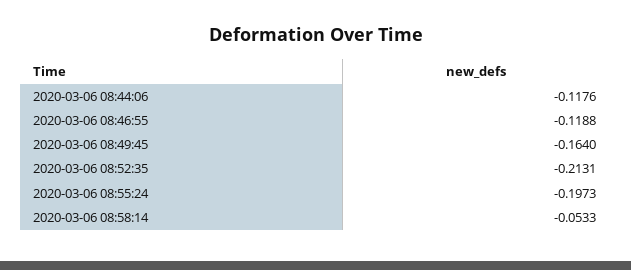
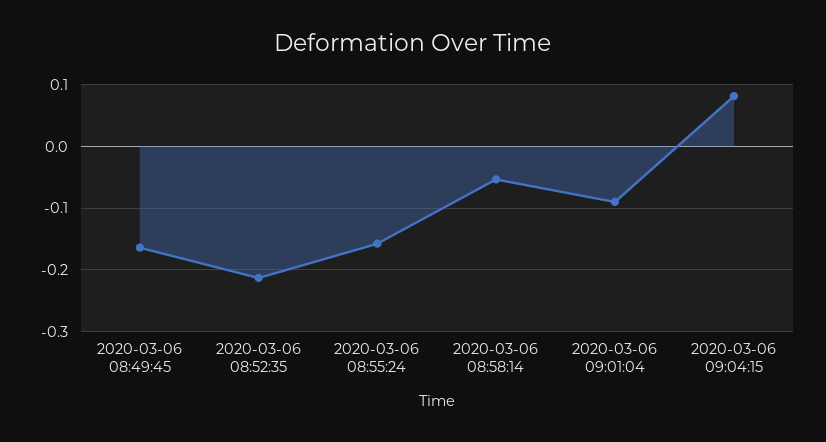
2020-03-06 08:44:06: -0.1176 -> none
2020-03-06 08:46:55: -0.1188 -> none
2020-03-06 08:55:24: -0.1973 -> -0.16
2020-03-06 09:01:04: none -> -0.09
2020-03-06 09:04:15: none -> 0.08

